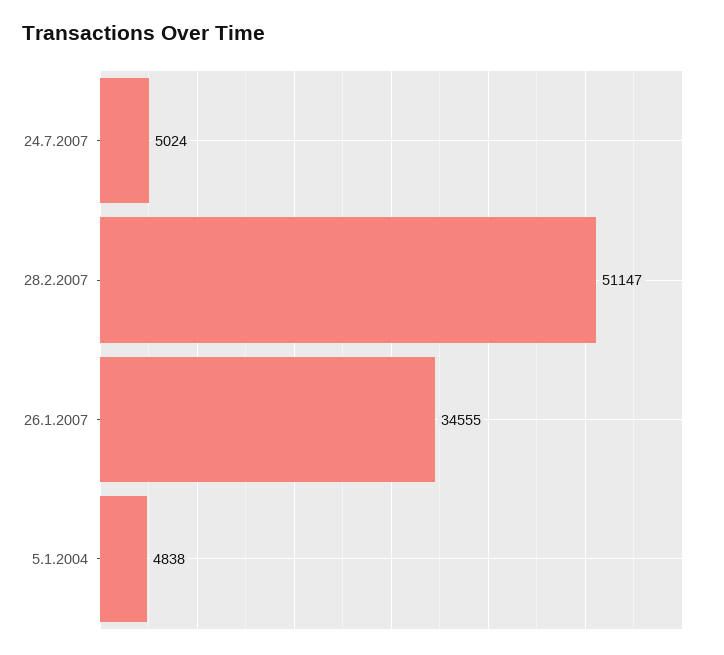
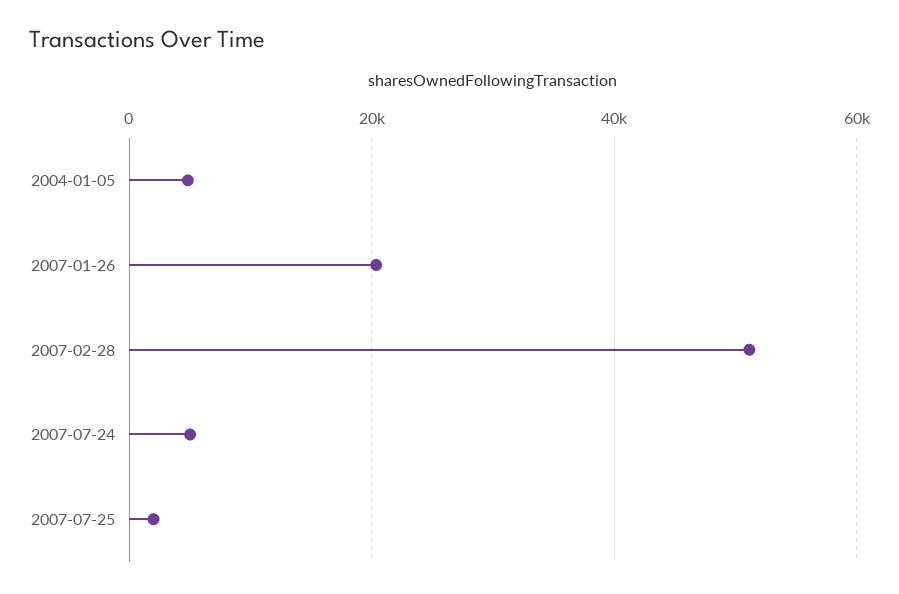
26.1.2007: 34555 -> 20000
2007-07-25: none -> 2000

